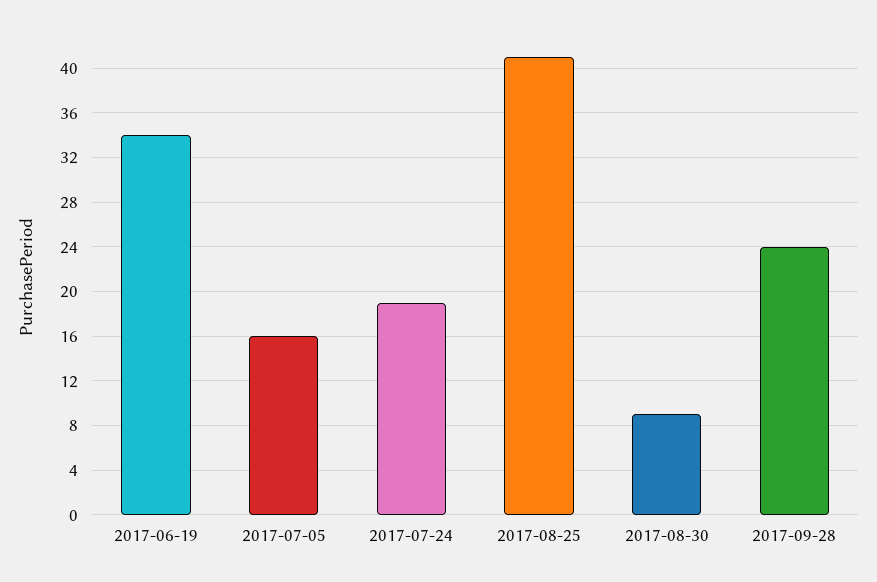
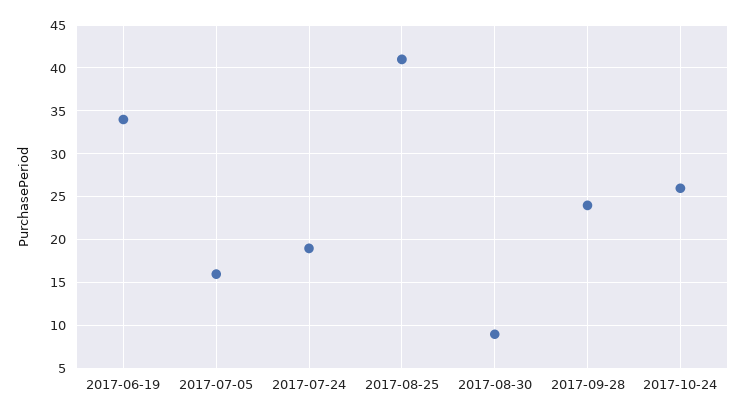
2017-10-24: none -> 26

